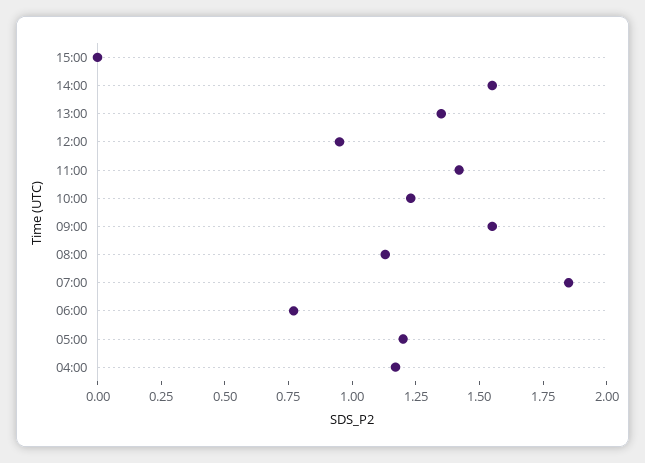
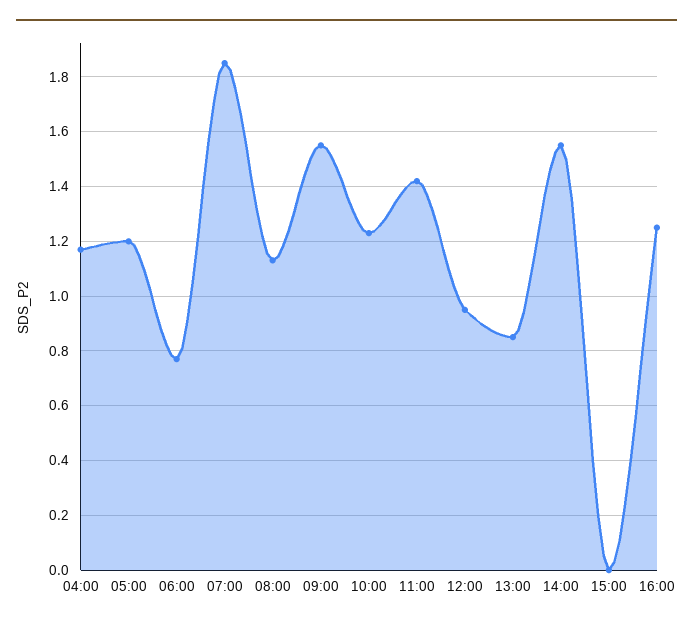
13:00: 1.35 -> 0.85
16:00: none -> 1.25

